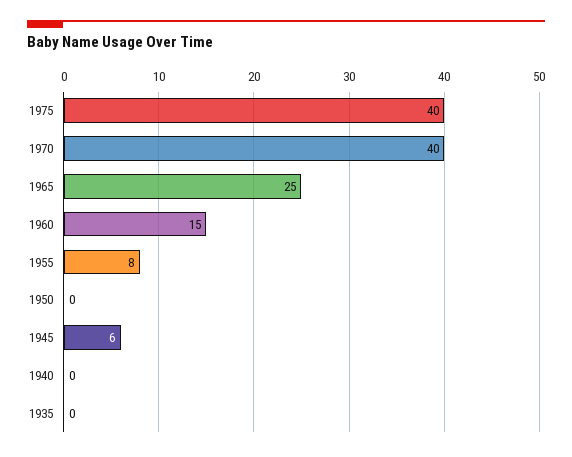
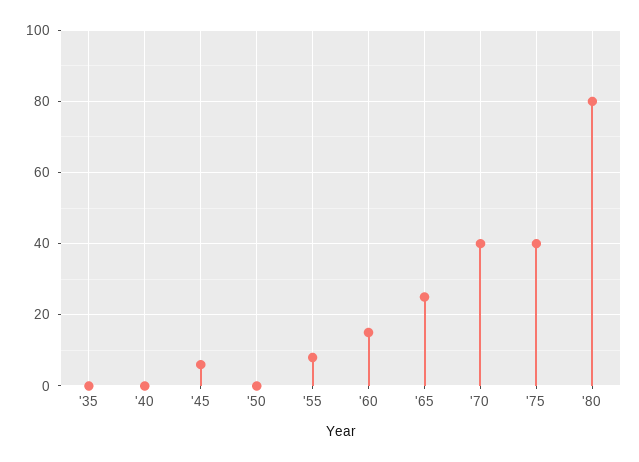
'80: none -> 80

